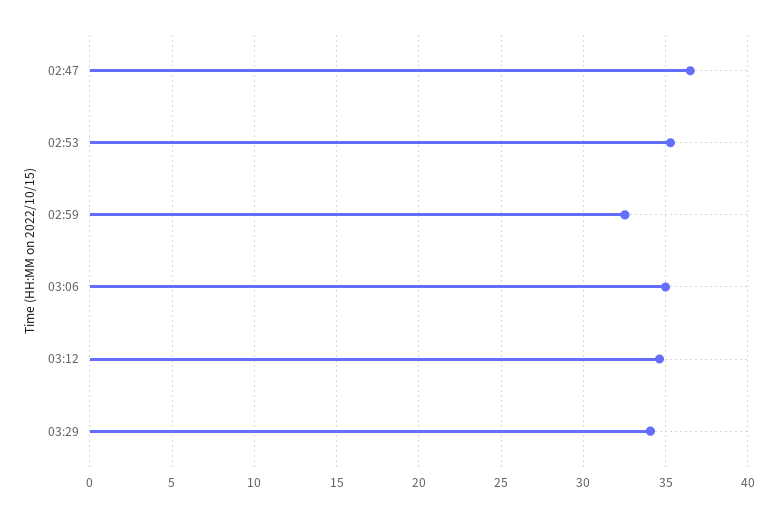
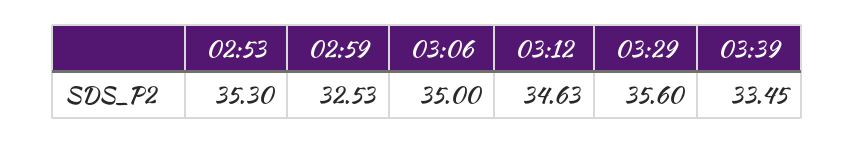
02:47: 36.5 -> none
03:29: 34 -> 35.6
03:39: none -> 33.45

